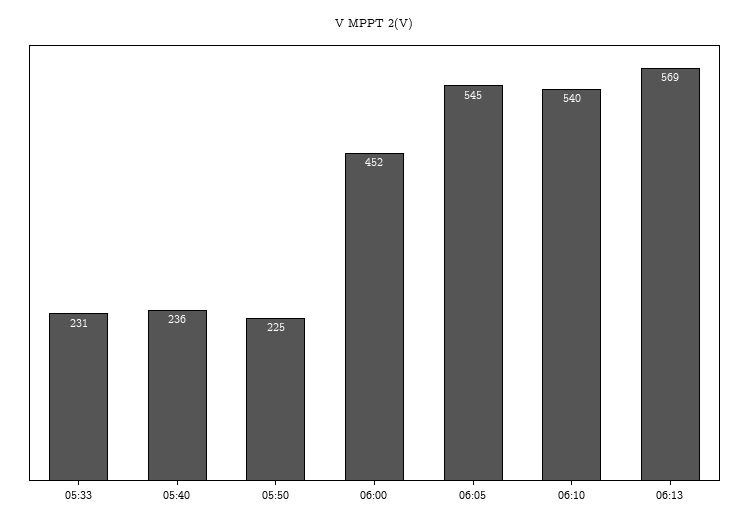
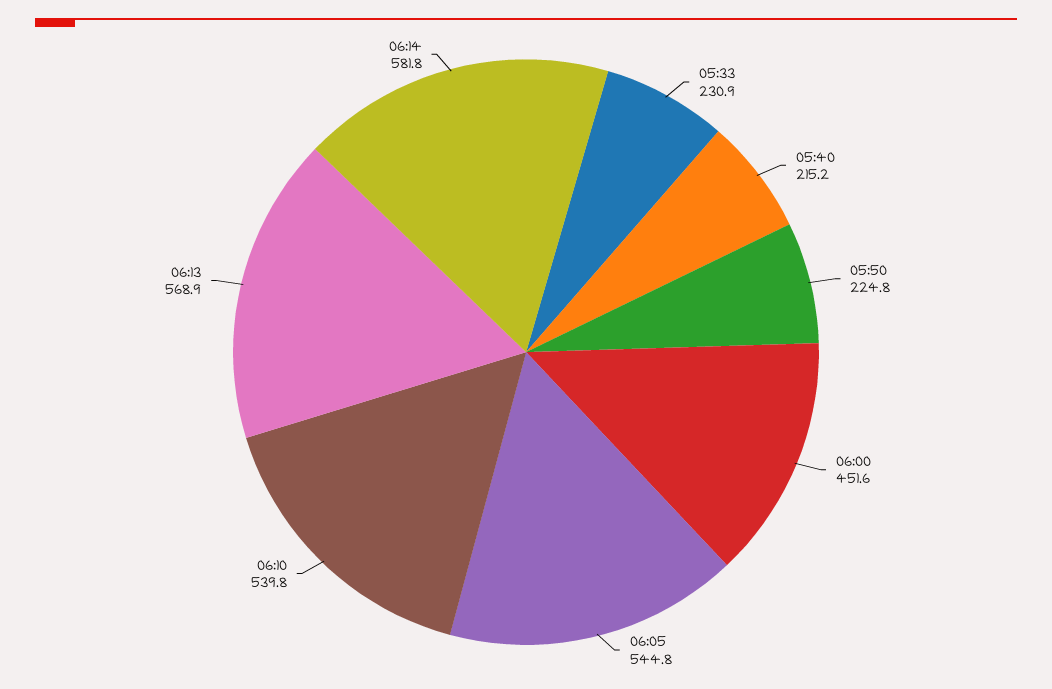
05:40: 236 -> 215.2
06:14: none -> 581.8

